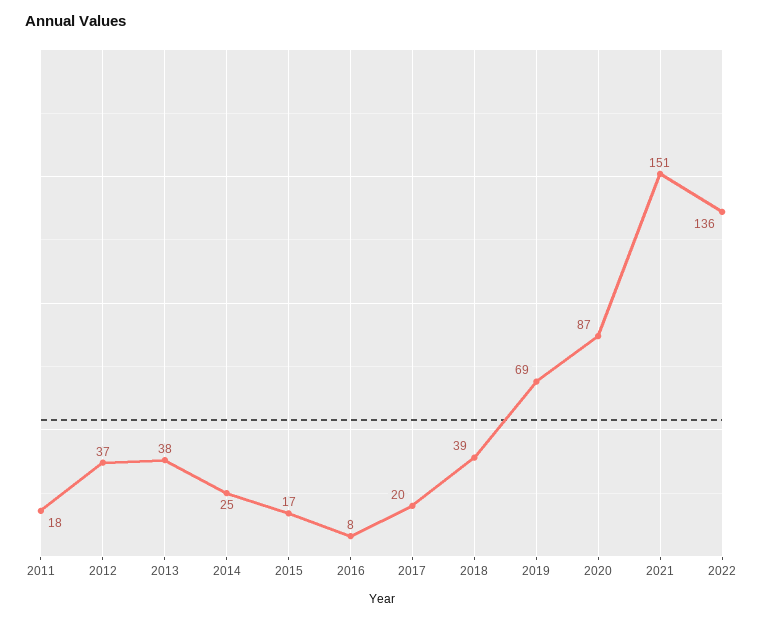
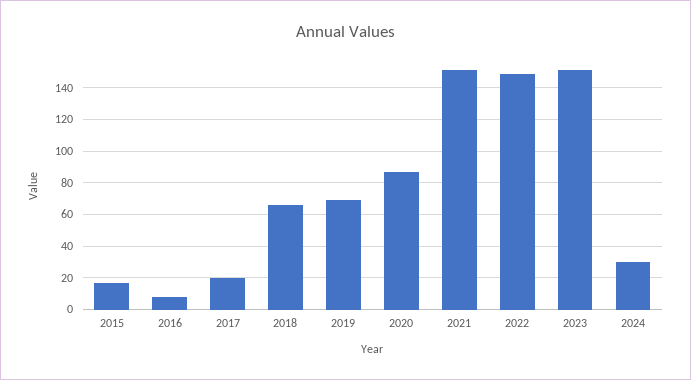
2011: 18 -> none
2012: 37 -> none
2013: 38 -> none
2014: 25 -> none
2018: 39 -> 65
2022: 136 -> 150
2023: none -> 150
2024: none -> 30

